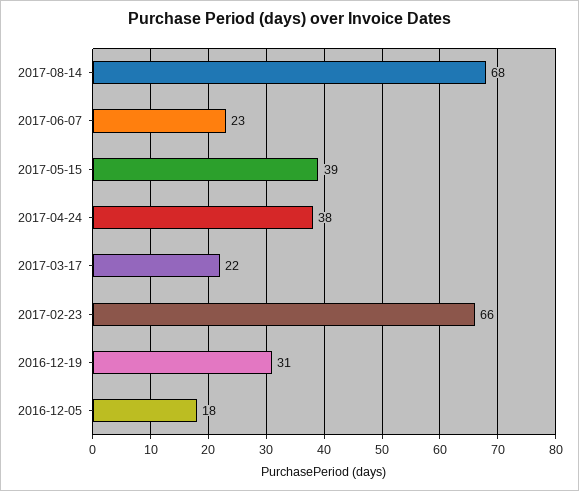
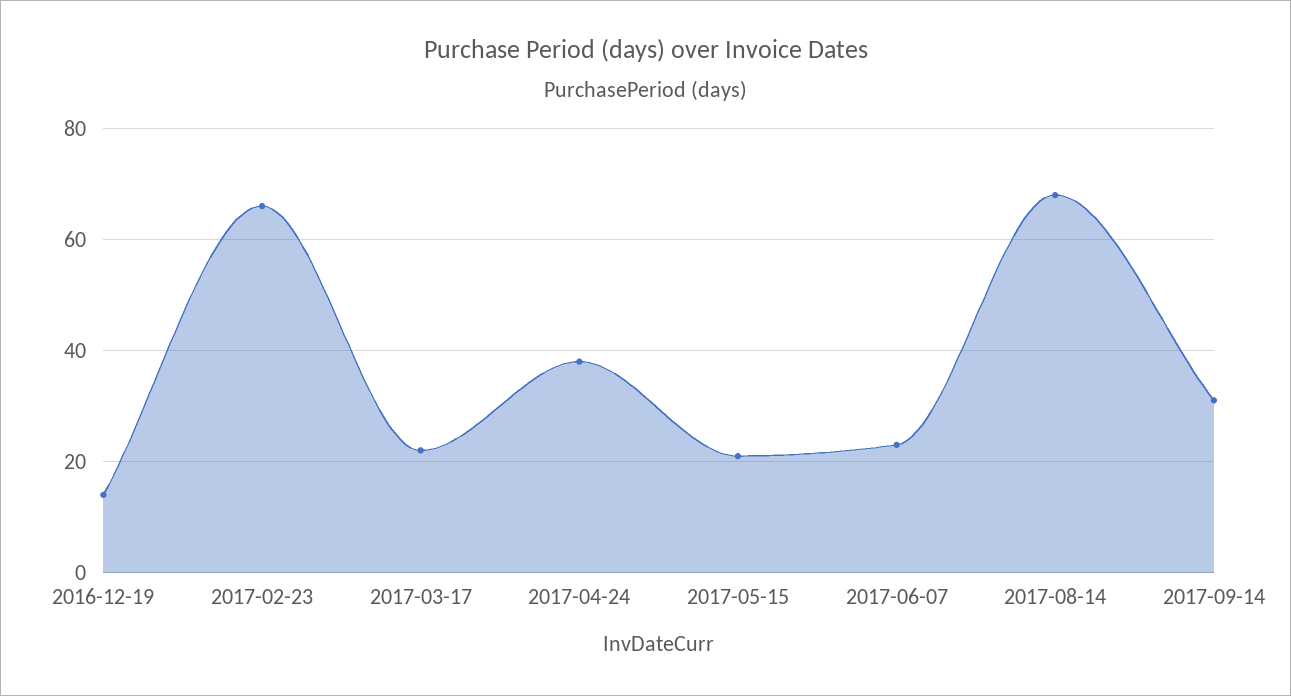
2017-05-15: 39 -> 20
2016-12-19: 31 -> 15
2016-12-05: 18 -> none
2017-09-14: none -> 30

